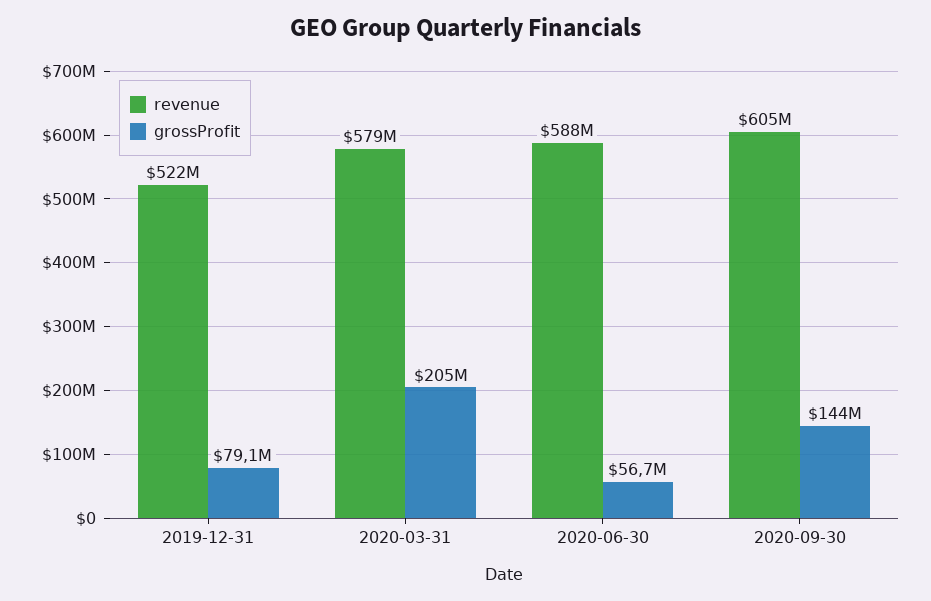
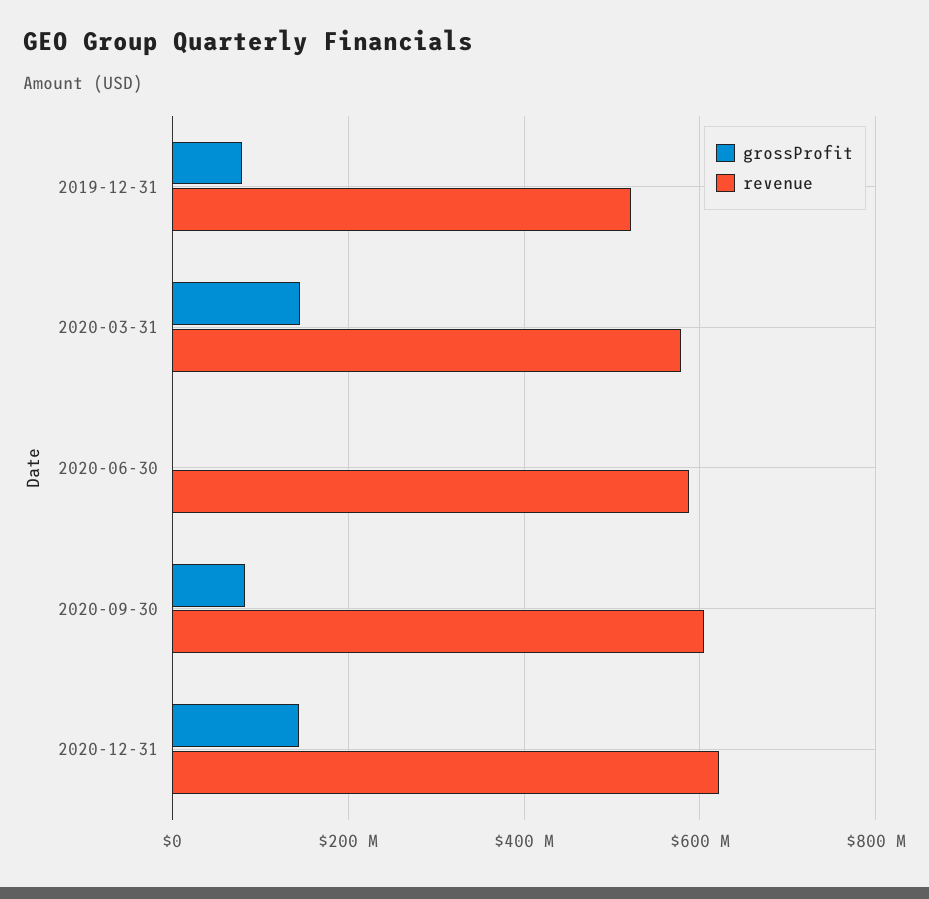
grossProfit, 2020-03-31: 205000000 -> 140000000
grossProfit, 2020-06-30: 56700000 -> 0
grossProfit, 2020-09-30: 144000000 -> 80000000
grossProfit, 2020-12-31: none -> 140000000
revenue, 2020-12-31: none -> 620000000

